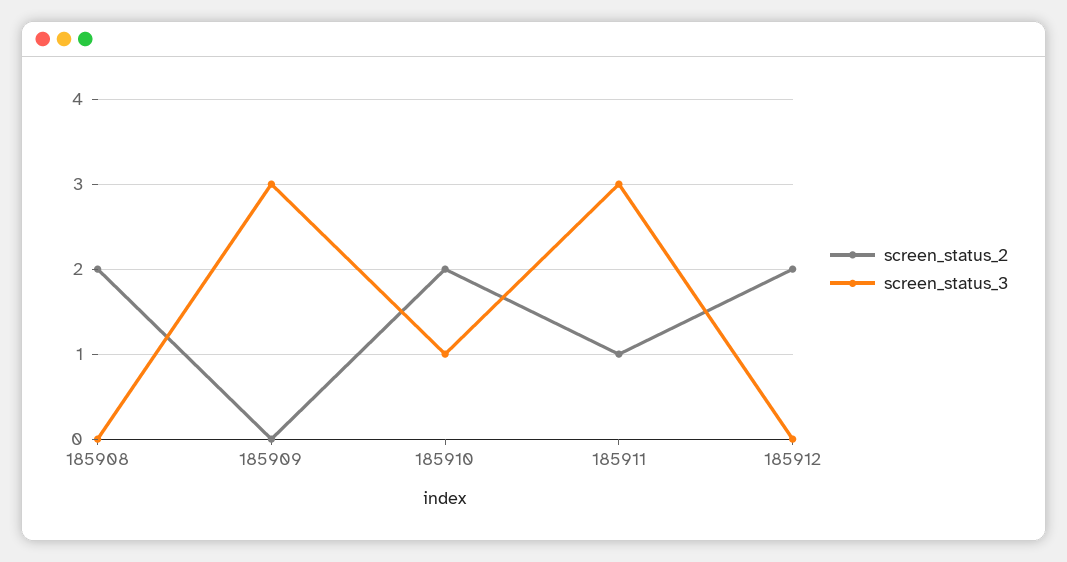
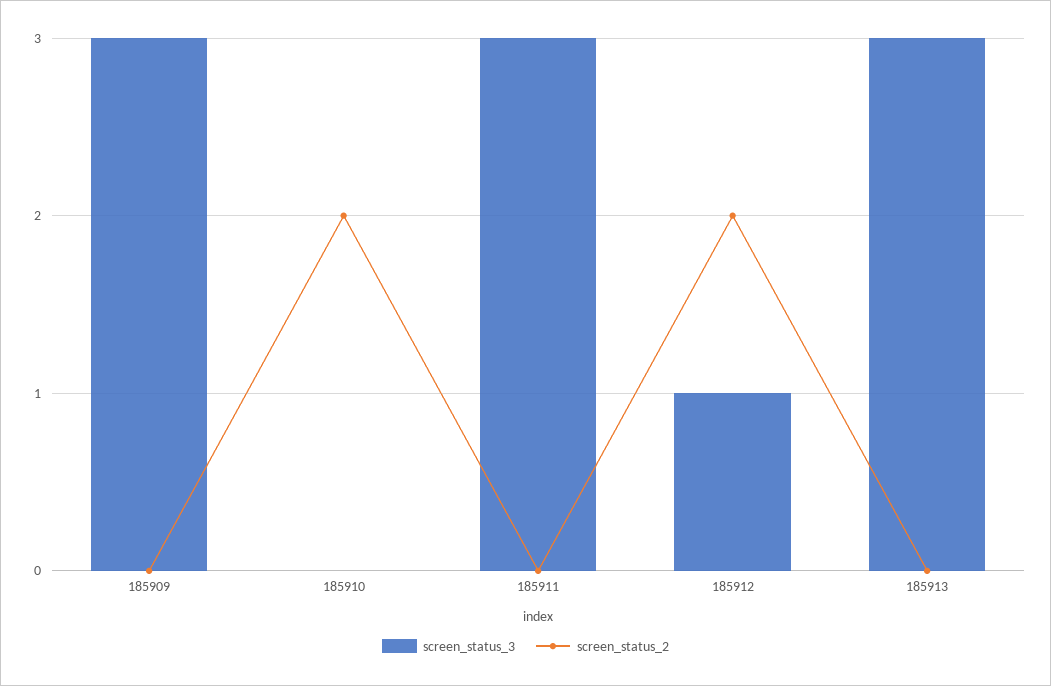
screen_status_2, 185908: 2 -> none
screen_status_3, 185908: 0 -> none
screen_status_3, 185910: 1 -> 0
screen_status_2, 185911: 1 -> 0
screen_status_3, 185912: 0 -> 1
screen_status_3, 185913: none -> 3
screen_status_2, 185913: none -> 0

